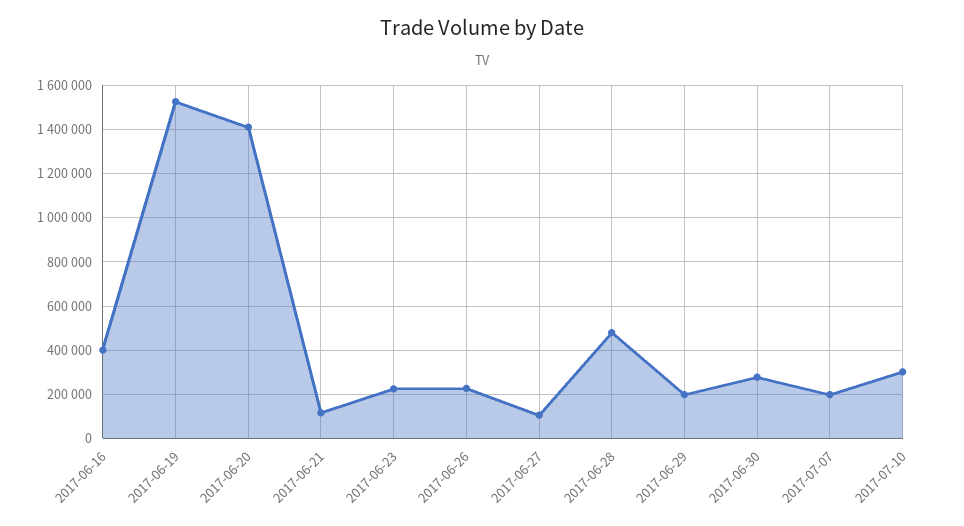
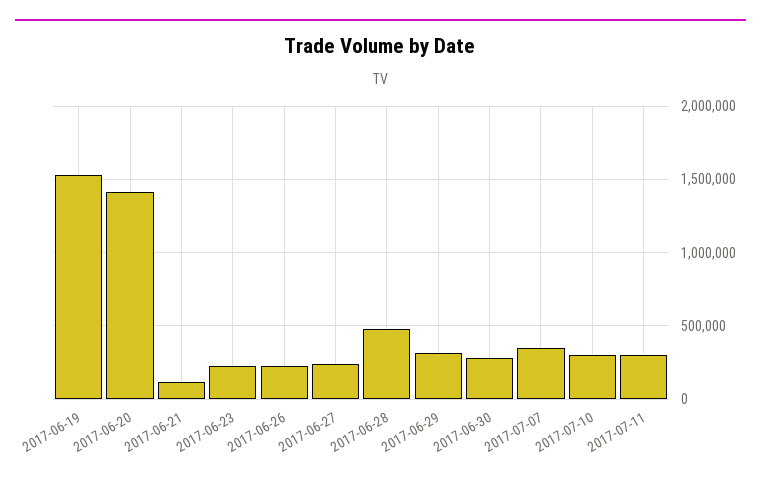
2017-06-16: 400000 -> none
2017-06-27: 100000 -> 250000
2017-06-29: 200000 -> 300000
2017-07-07: 200000 -> 350000
2017-07-11: none -> 300000

